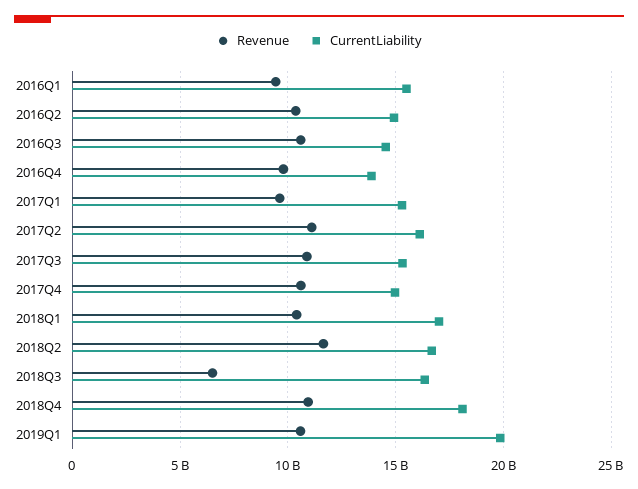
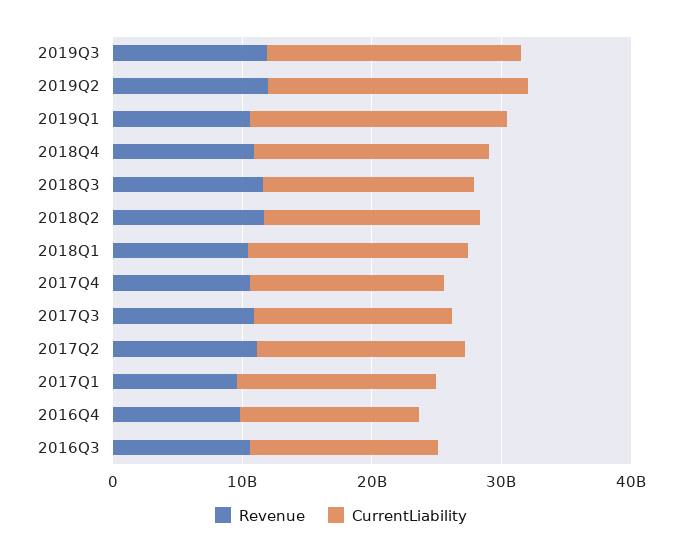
Revenue, 2016Q1: 9500000000 -> none
CurrentLiability, 2016Q1: 15500000000 -> none
Revenue, 2016Q2: 10500000000 -> none
CurrentLiability, 2016Q2: 15000000000 -> none
Revenue, 2018Q3: 6500000000 -> 12000000000
Revenue, 2019Q3: none -> 12000000000
CurrentLiability, 2019Q3: none -> 20000000000
Revenue, 2019Q2: none -> 12000000000
CurrentLiability, 2019Q2: none -> 20000000000

